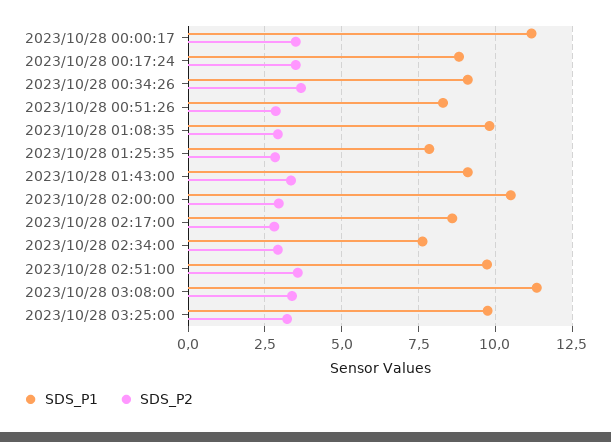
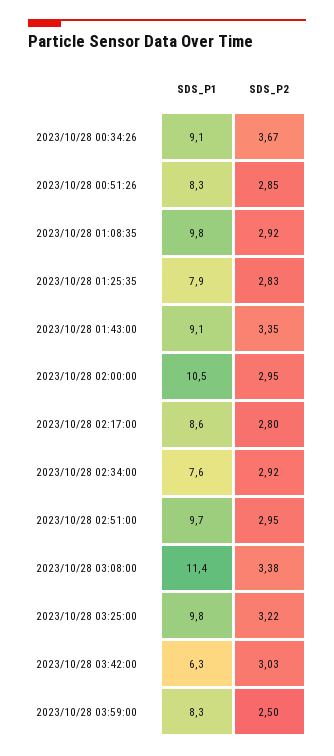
SDS_P1, 2023/10/28 00:00:17: 11.25 -> none
SDS_P2, 2023/10/28 00:00:17: 3.5 -> none
SDS_P1, 2023/10/28 00:17:24: 8.75 -> none
SDS_P2, 2023/10/28 00:17:24: 3.5 -> none
SDS_P2, 2023/10/28 02:51:00: 3.5 -> 2.95
SDS_P1, 2023/10/28 03:42:00: none -> 6.3
SDS_P2, 2023/10/28 03:42:00: none -> 3.03
SDS_P1, 2023/10/28 03:59:00: none -> 8.3
SDS_P2, 2023/10/28 03:59:00: none -> 2.5

